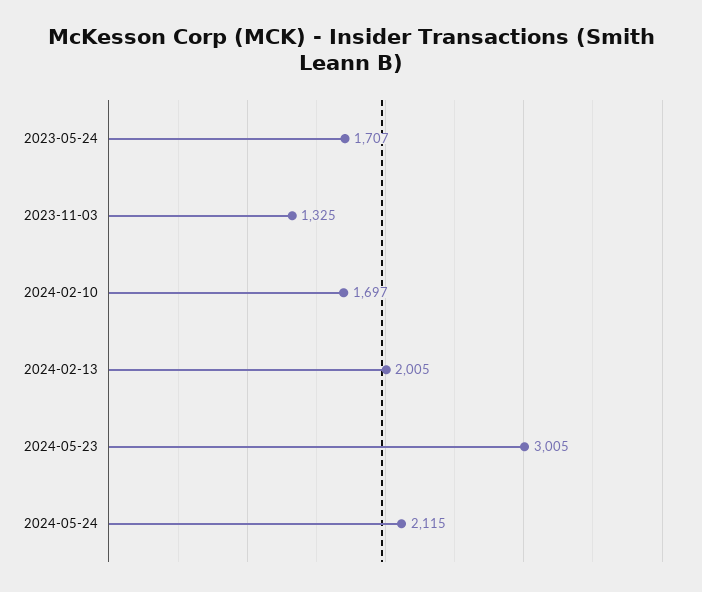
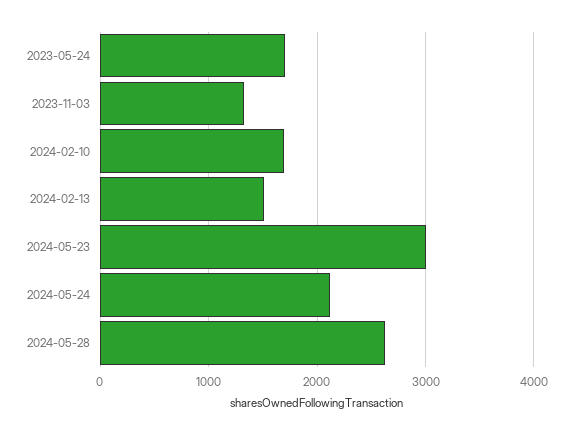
2024-02-13: 2005 -> 1500
2024-05-28: none -> 2600

